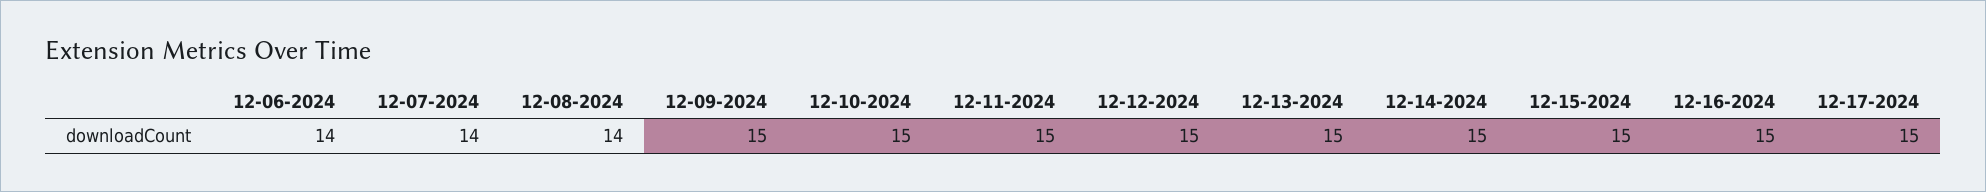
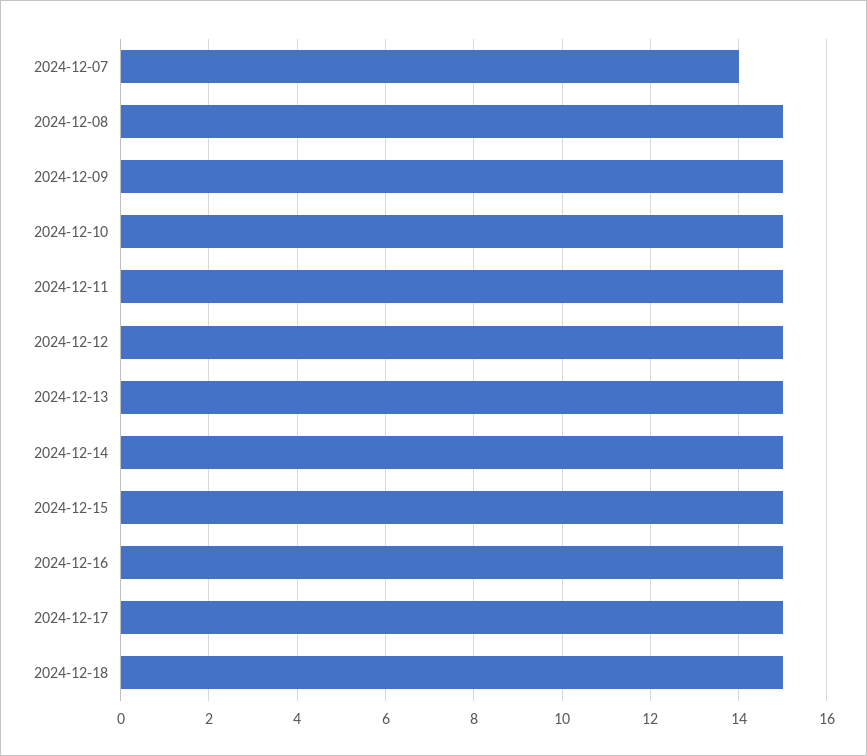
12-06-2024: 14 -> none
12-08-2024: 14 -> 15
2024-12-18: none -> 15

